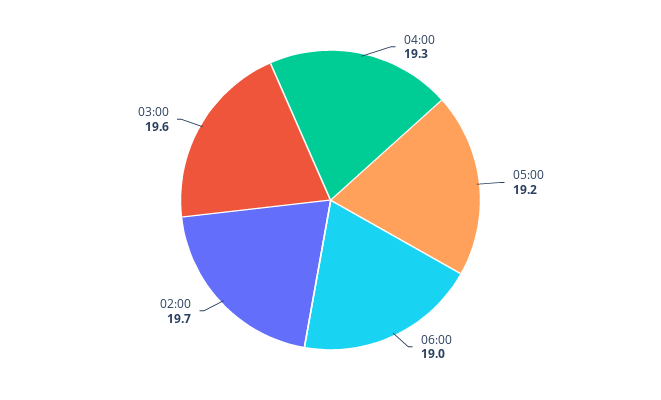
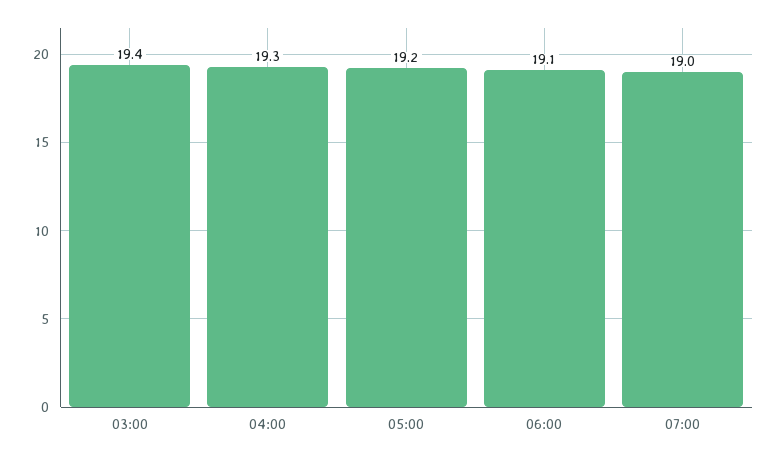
06:00: 19 -> 19.1
02:00: 19.7 -> none
03:00: 19.6 -> 19.4
07:00: none -> 19

